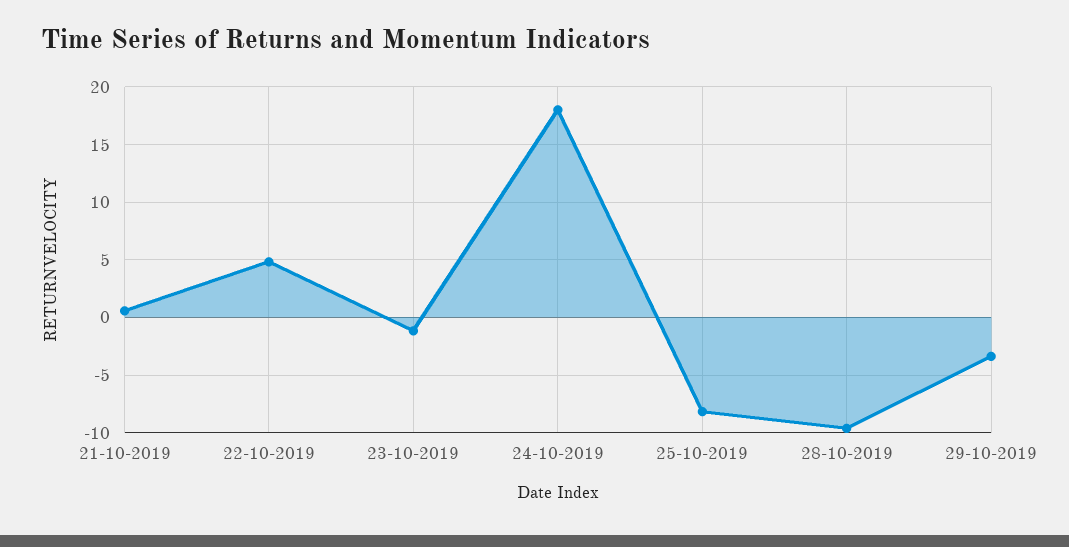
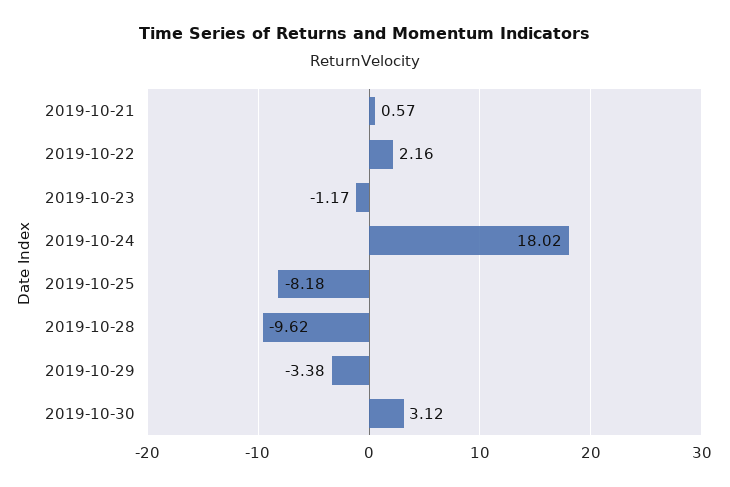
22-10-2019: 5 -> 2.16
2019-10-30: none -> 3.12

